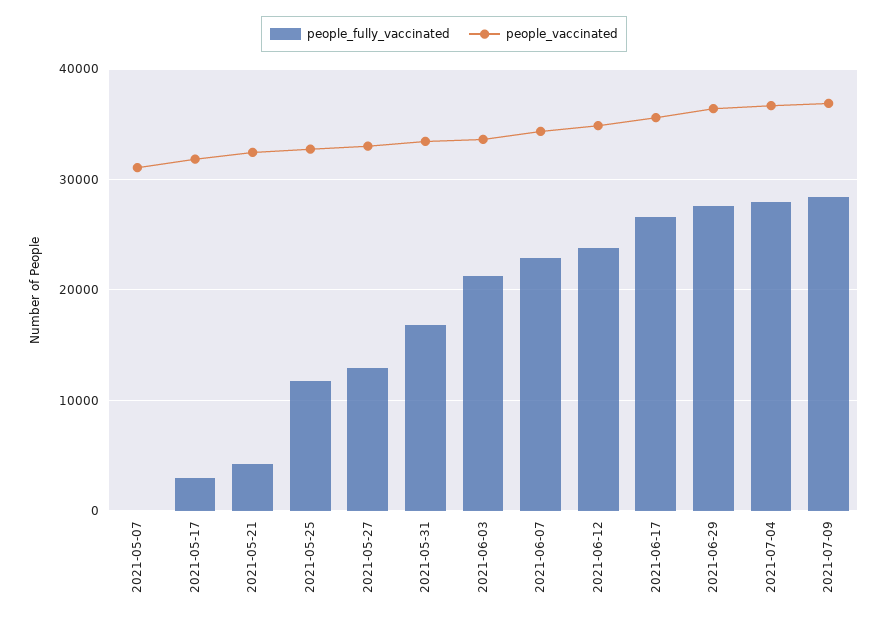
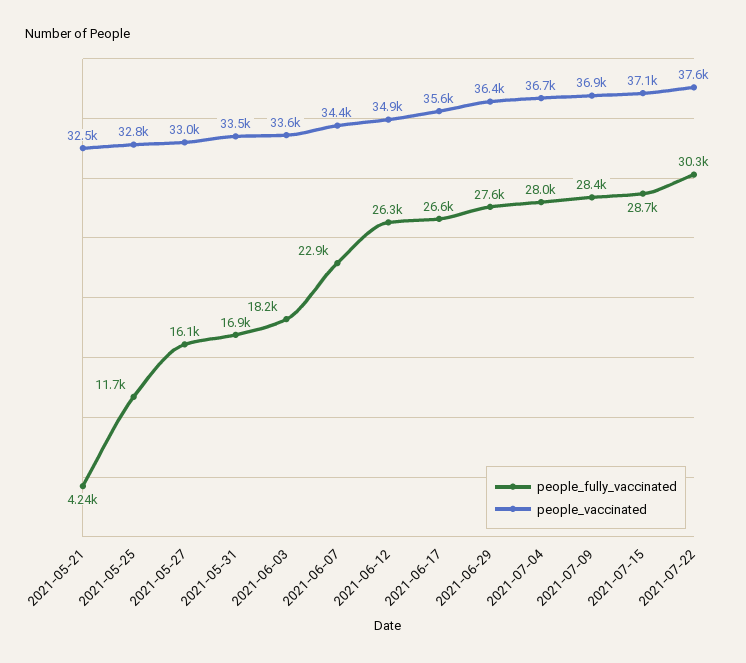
people_fully_vaccinated, 2021-05-07: 0 -> none
people_vaccinated, 2021-05-07: 31000 -> none
people_fully_vaccinated, 2021-05-17: 3000 -> none
people_vaccinated, 2021-05-17: 32000 -> none
people_fully_vaccinated, 2021-05-27: 13000 -> 16100
people_fully_vaccinated, 2021-06-03: 21000 -> 18200
people_fully_vaccinated, 2021-06-12: 24000 -> 26300
people_fully_vaccinated, 2021-07-15: none -> 28700
people_vaccinated, 2021-07-15: none -> 37100
people_fully_vaccinated, 2021-07-22: none -> 30300
people_vaccinated, 2021-07-22: none -> 37600

